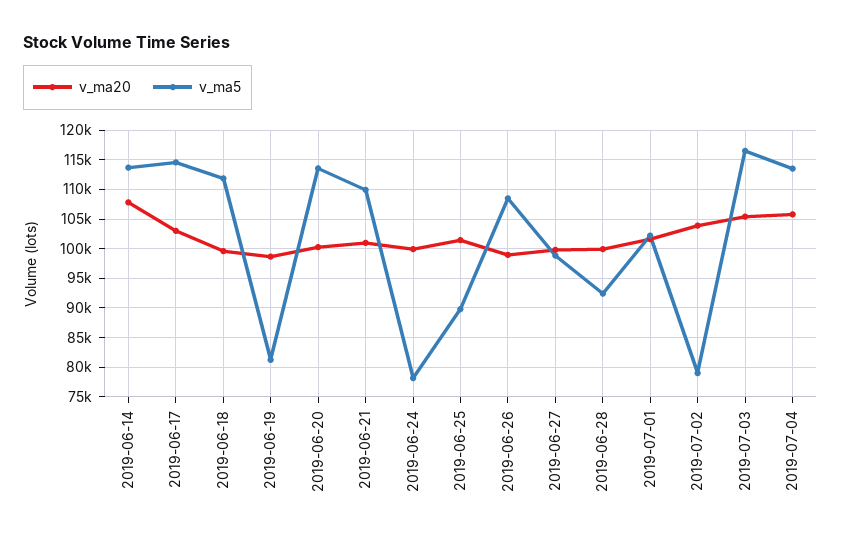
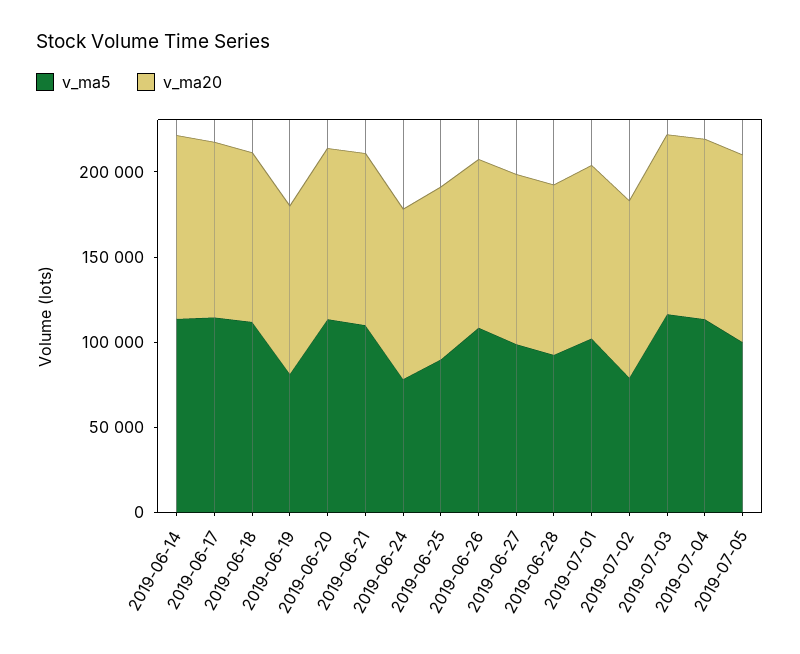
v_ma5, 2019-07-05: none -> 100000
v_ma20, 2019-07-05: none -> 110000

